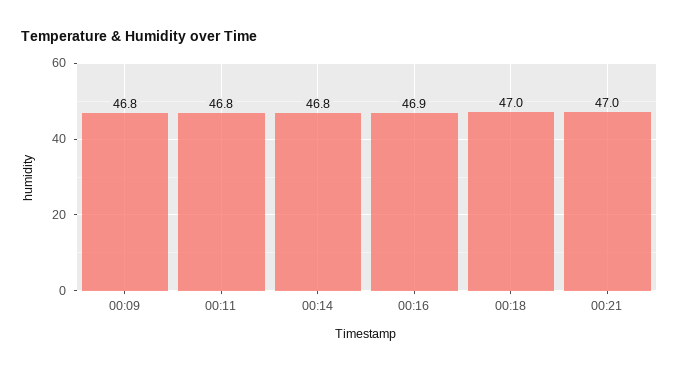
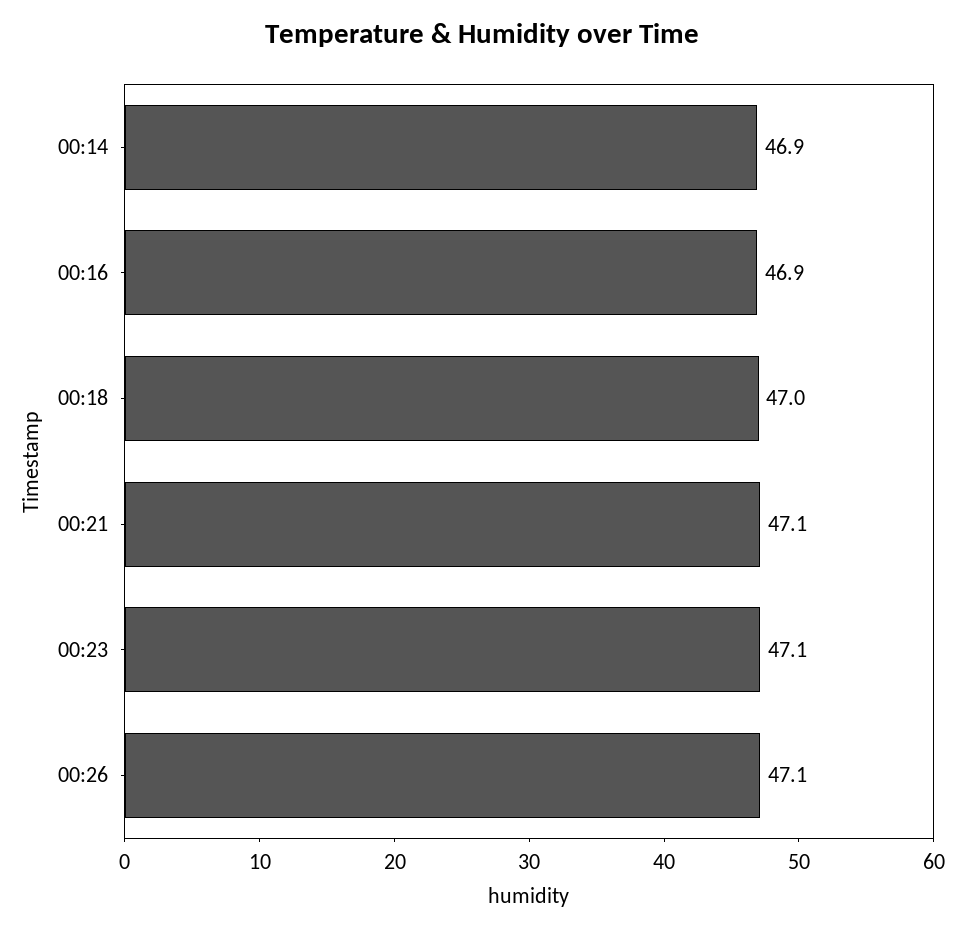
00:09: 46.8 -> none
00:11: 46.8 -> none
00:14: 46.8 -> 46.9
00:21: 47 -> 47.1
00:23: none -> 47.1
00:26: none -> 47.1

